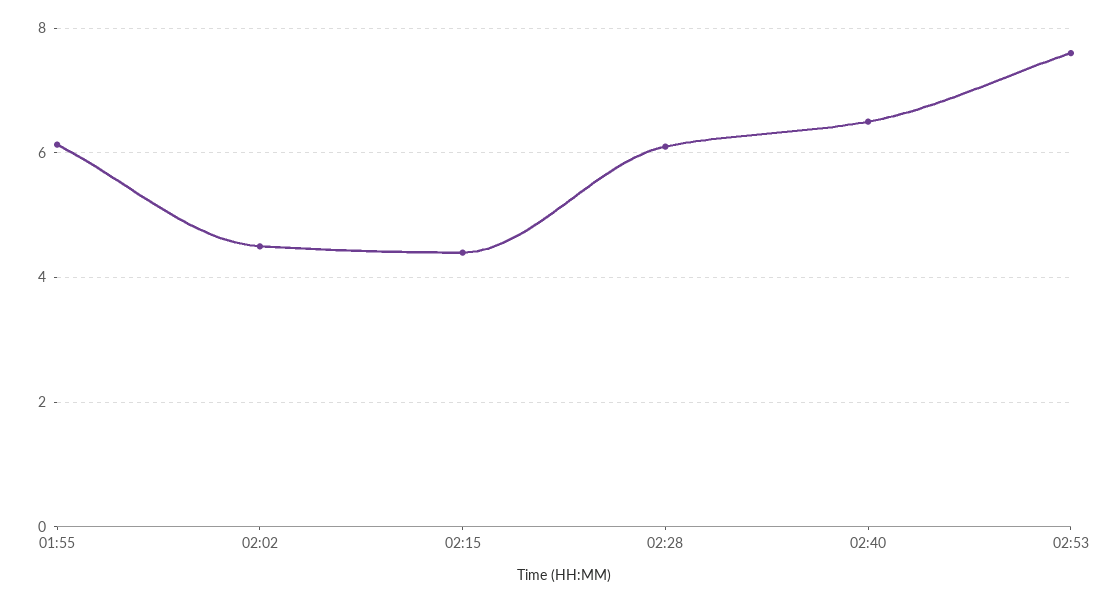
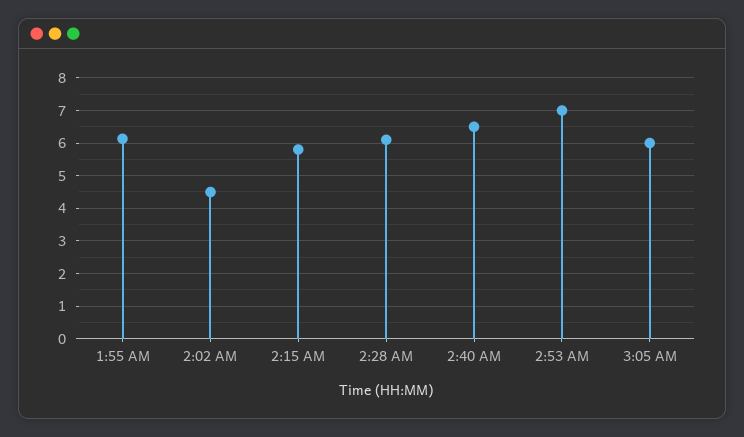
02:15: 4.4 -> 5.8
02:53: 7.6 -> 7
3:05 AM: none -> 6

